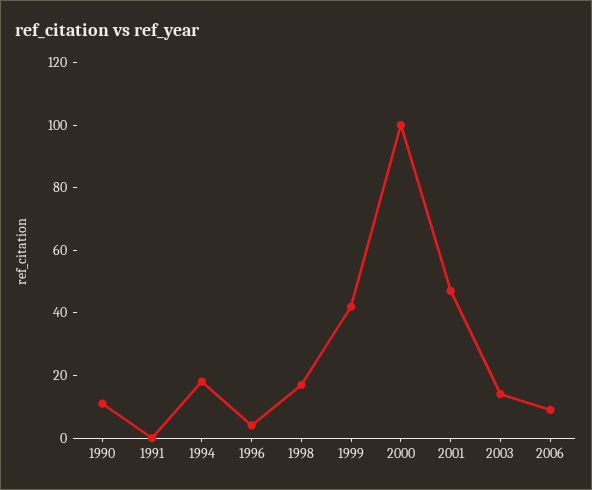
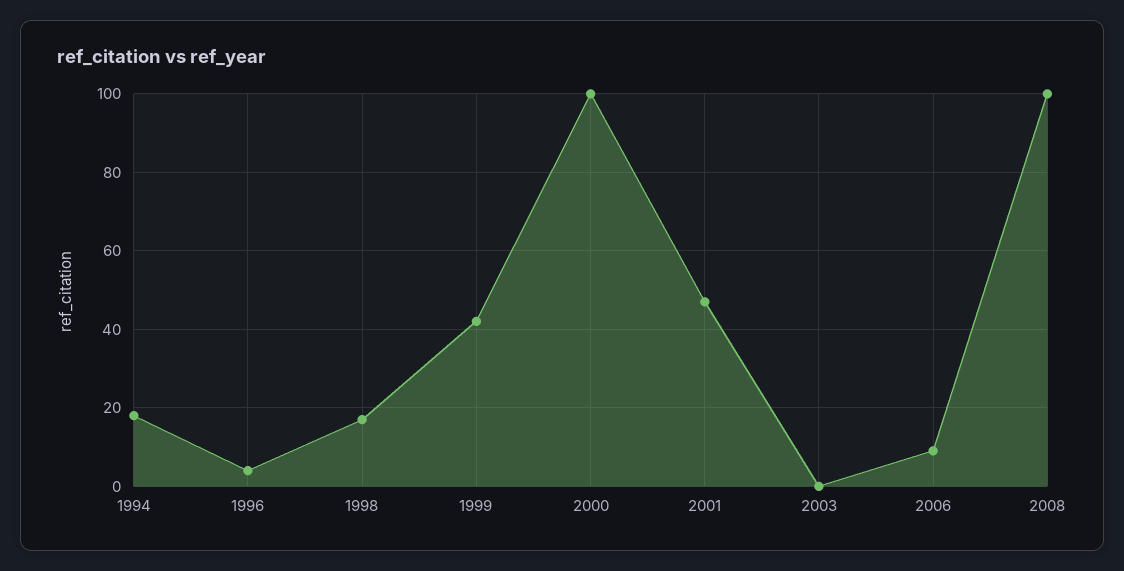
1990: 10 -> none
1991: 0 -> none
2003: 15 -> 0
2008: none -> 100

